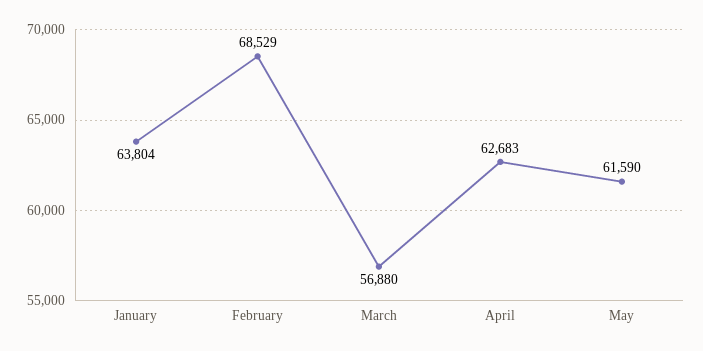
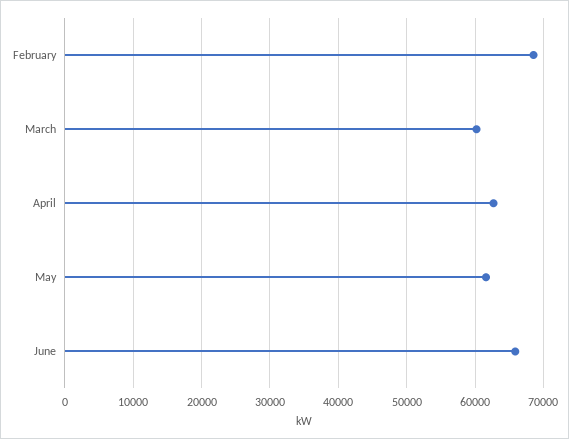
January: 63804 -> none
March: 56880 -> 60000
June: none -> 66000

